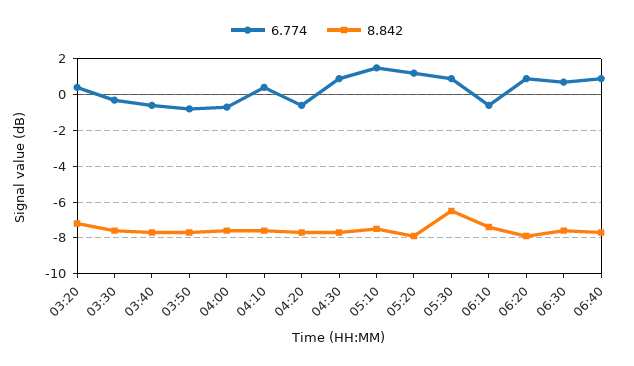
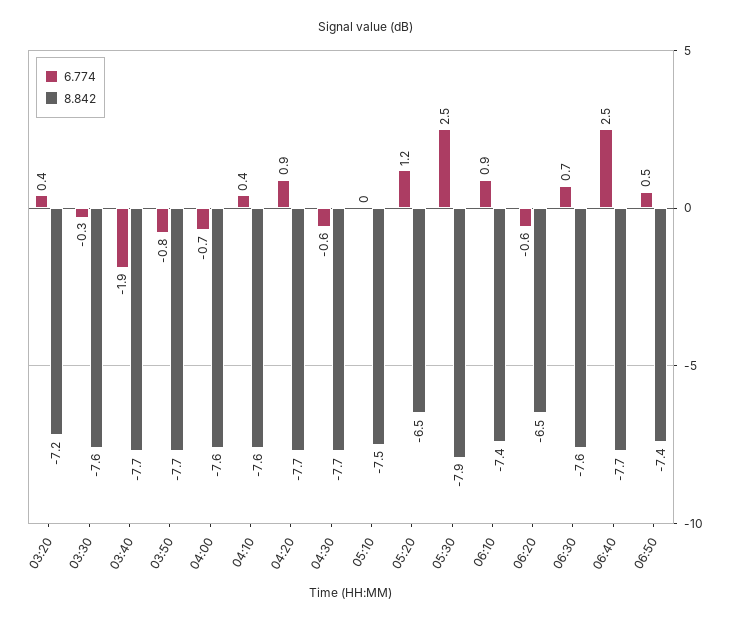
6.774, 03:40: -0.5 -> -1.9
6.774, 04:20: -0.5 -> 0.9
6.774, 04:30: 1 -> -0.6
6.774, 05:10: 1.5 -> 0
8.842, 05:20: -8 -> -6.5
6.774, 05:30: 1 -> 2.5
8.842, 05:30: -6.5 -> -7.9
6.774, 06:10: -0.5 -> 0.9
6.774, 06:20: 1 -> -0.6
8.842, 06:20: -8 -> -6.5
6.774, 06:40: 1 -> 2.5
6.774, 06:50: none -> 0.5
8.842, 06:50: none -> -7.4

